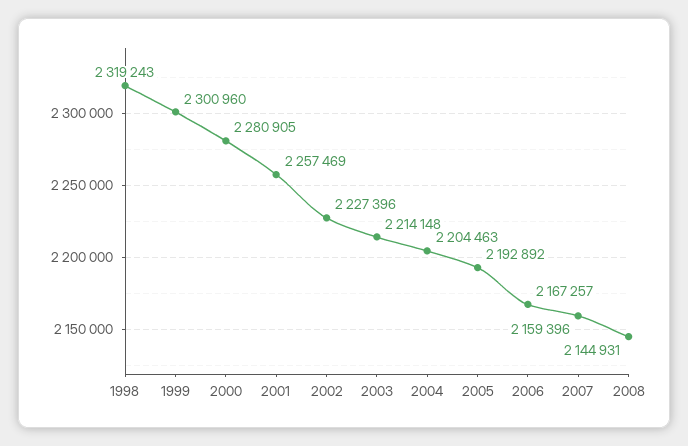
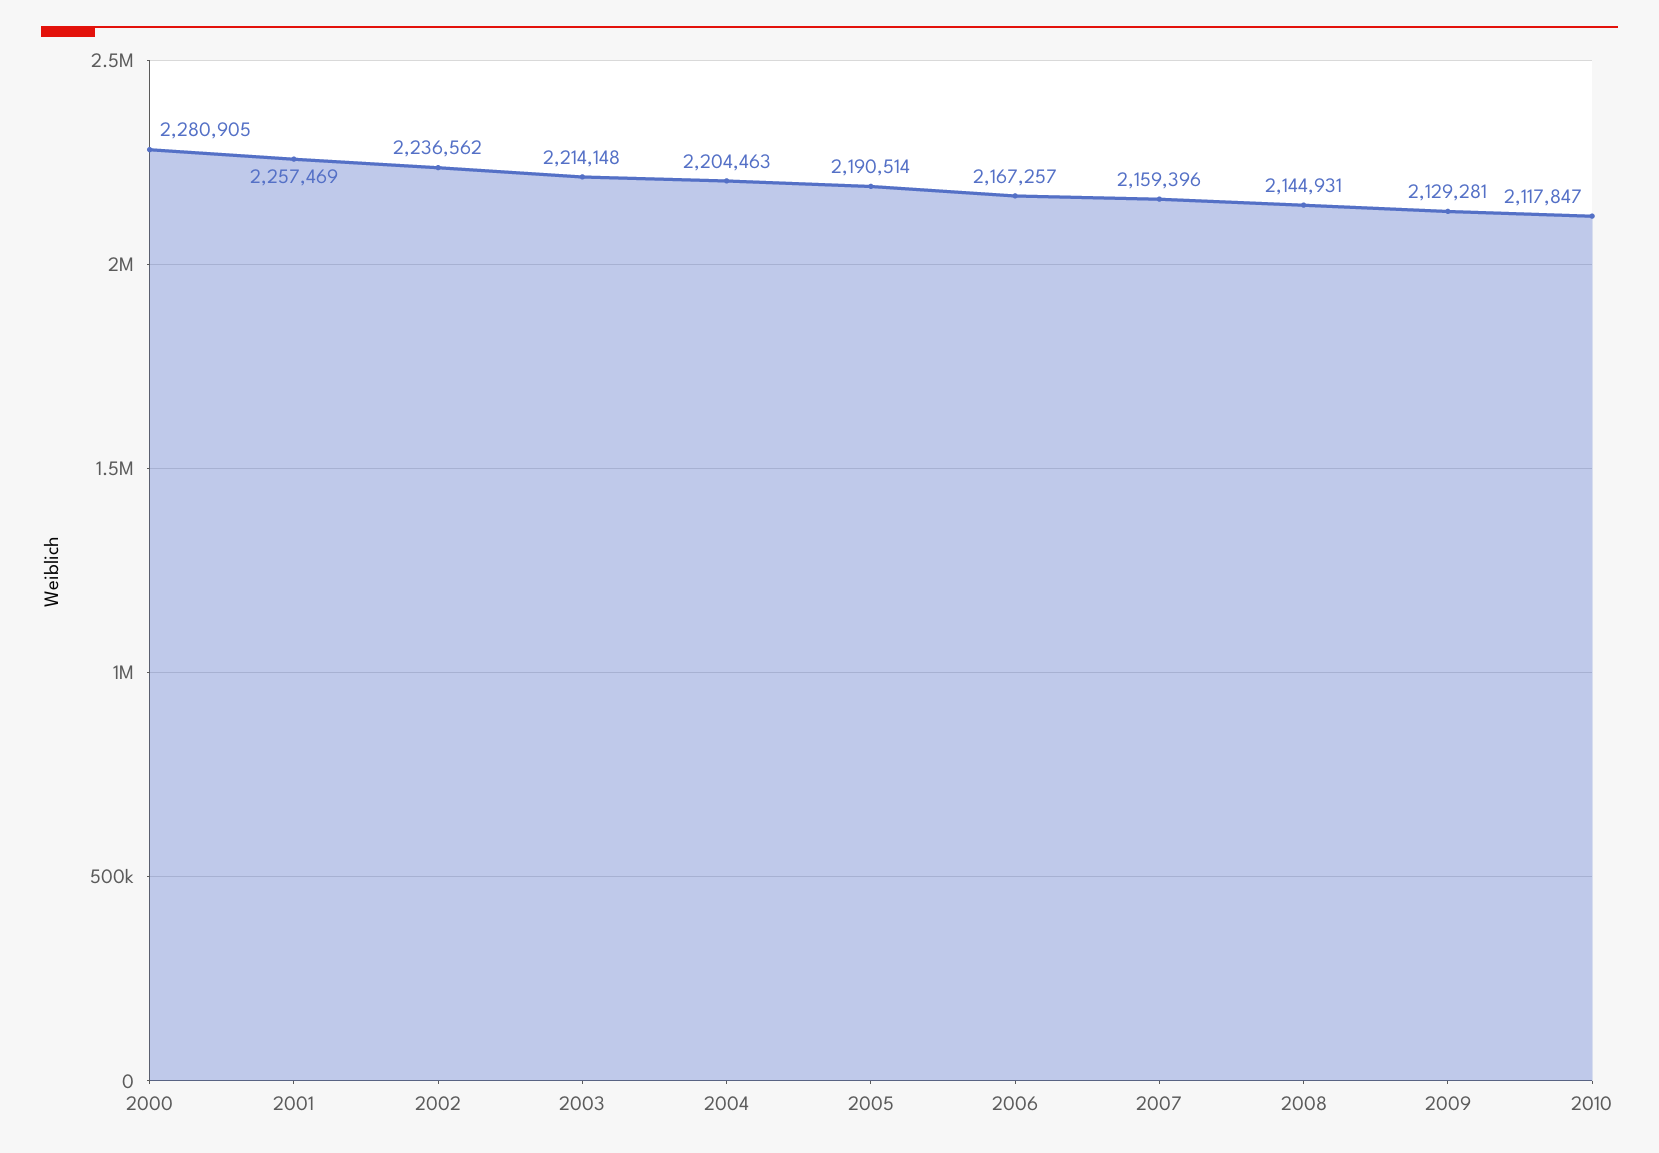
1998: 2319243 -> none
1999: 2300960 -> none
2002: 2227396 -> 2236562
2005: 2192892 -> 2190514
2009: none -> 2129281
2010: none -> 2117847

